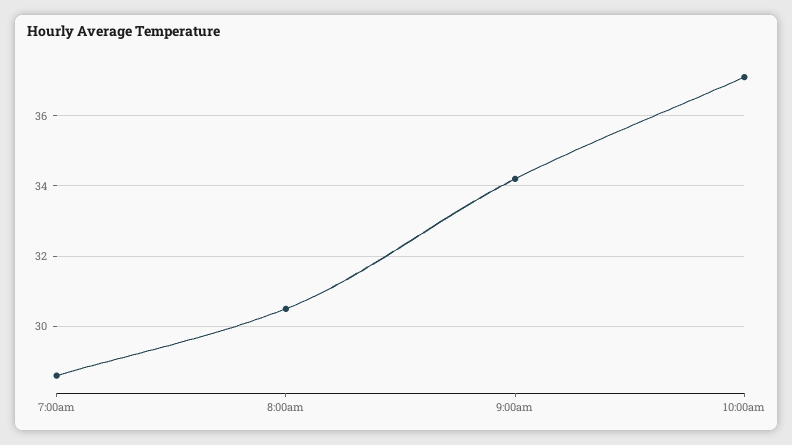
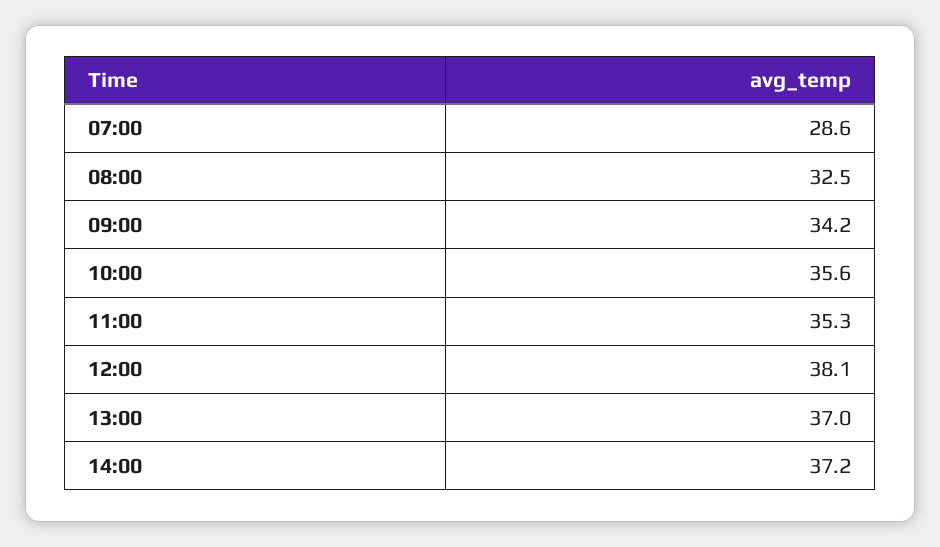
8:00am: 30.5 -> 32.5
10:00am: 37 -> 35.6
11:00: none -> 35.3
12:00: none -> 38.1
13:00: none -> 37
14:00: none -> 37.2

